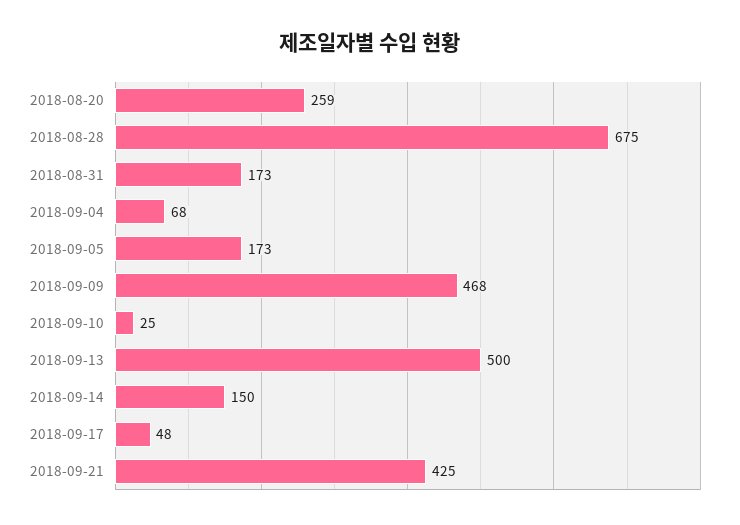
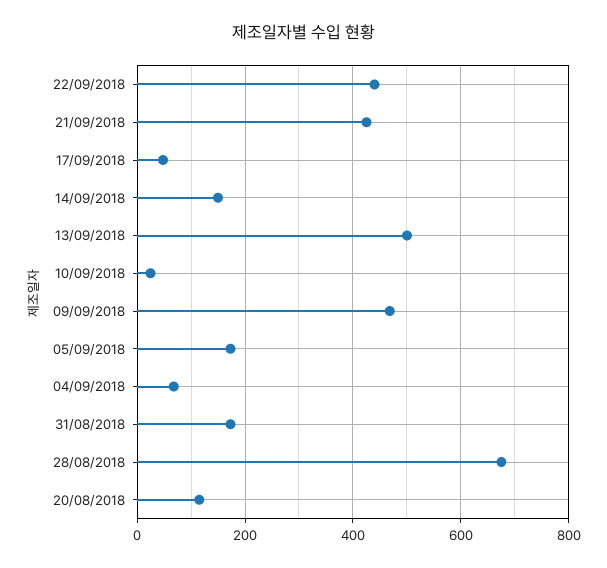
2018-08-20: 259 -> 120
22/09/2018: none -> 440

